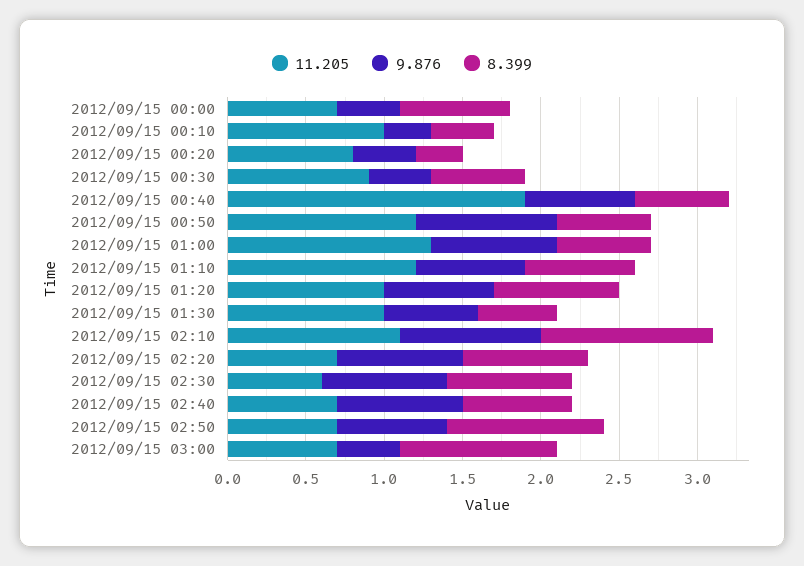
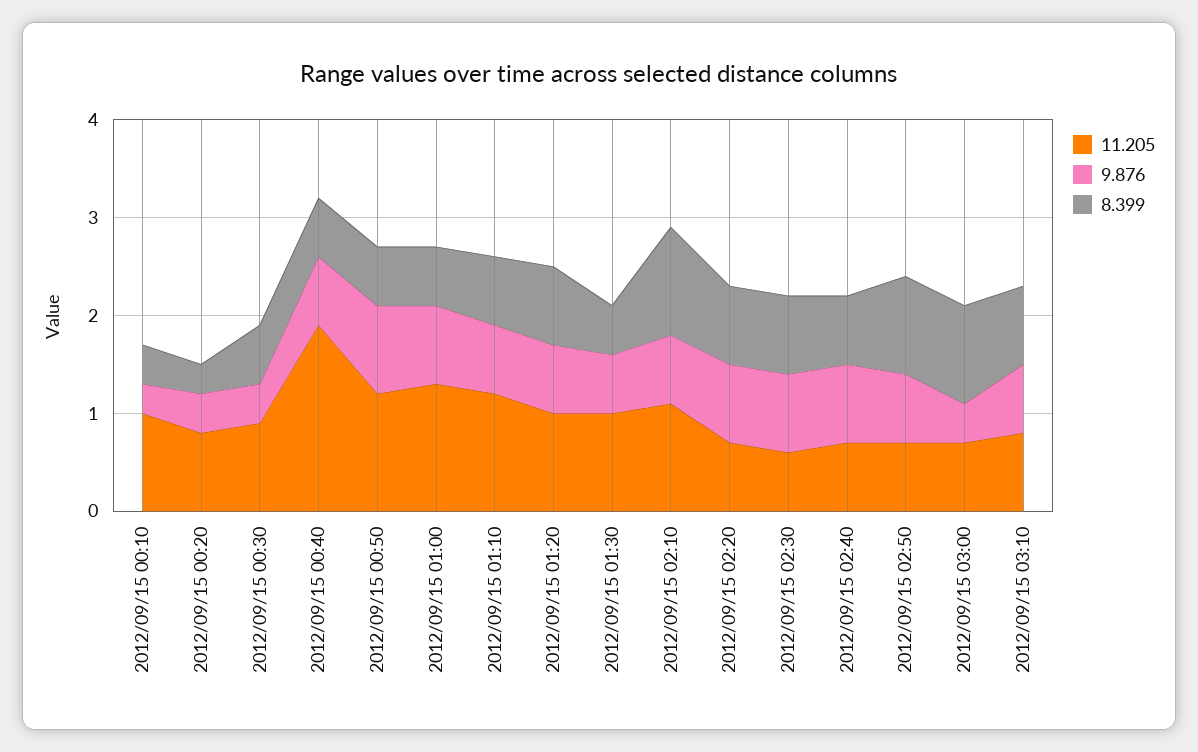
11.205, 2012/09/15 00:00: 0.7 -> none
9.876, 2012/09/15 00:00: 0.4 -> none
8.399, 2012/09/15 00:00: 0.7 -> none
9.876, 2012/09/15 02:10: 0.9 -> 0.7
11.205, 2012/09/15 03:10: none -> 0.8
9.876, 2012/09/15 03:10: none -> 0.7
8.399, 2012/09/15 03:10: none -> 0.8

